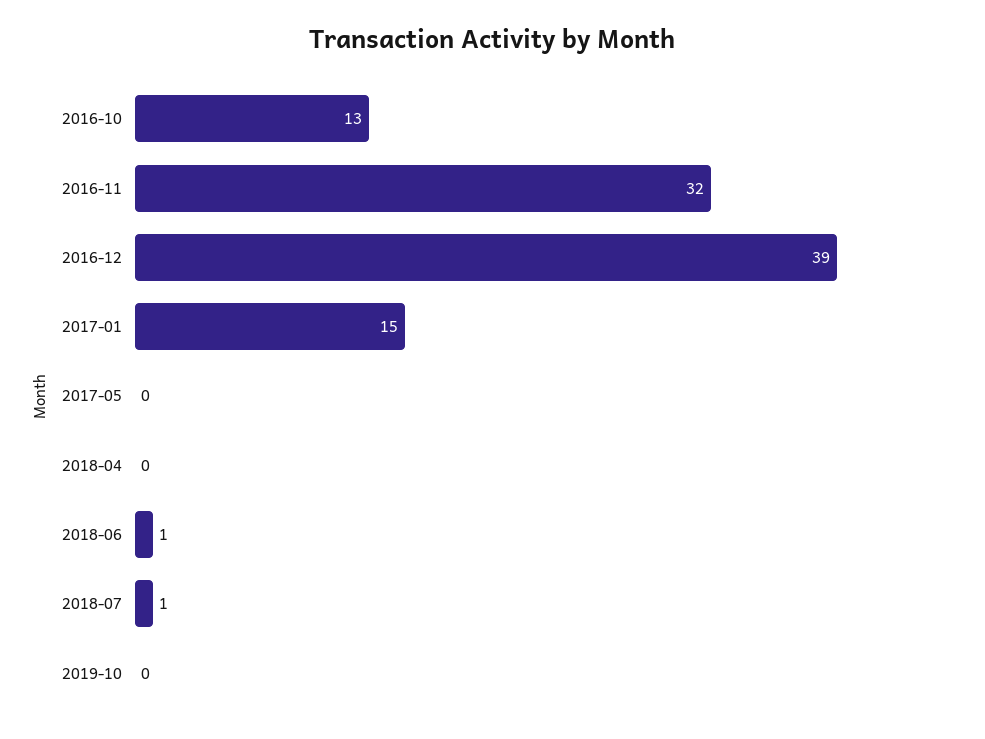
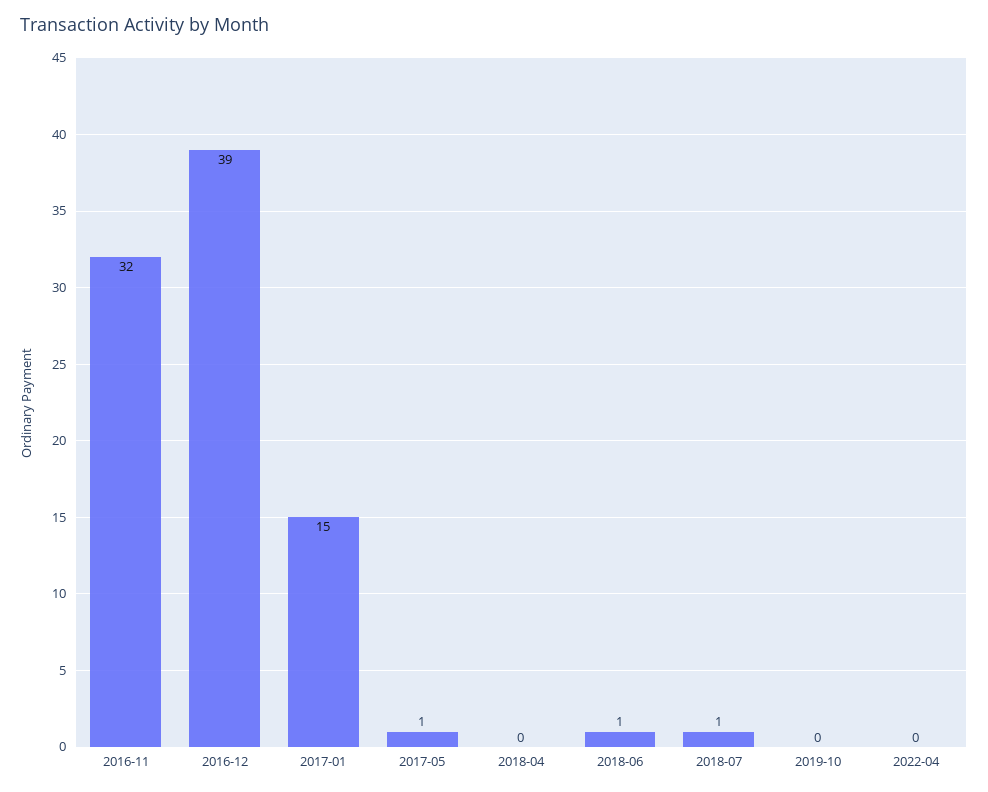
2016-10: 13 -> none
2017-05: 0 -> 1
2022-04: none -> 0

